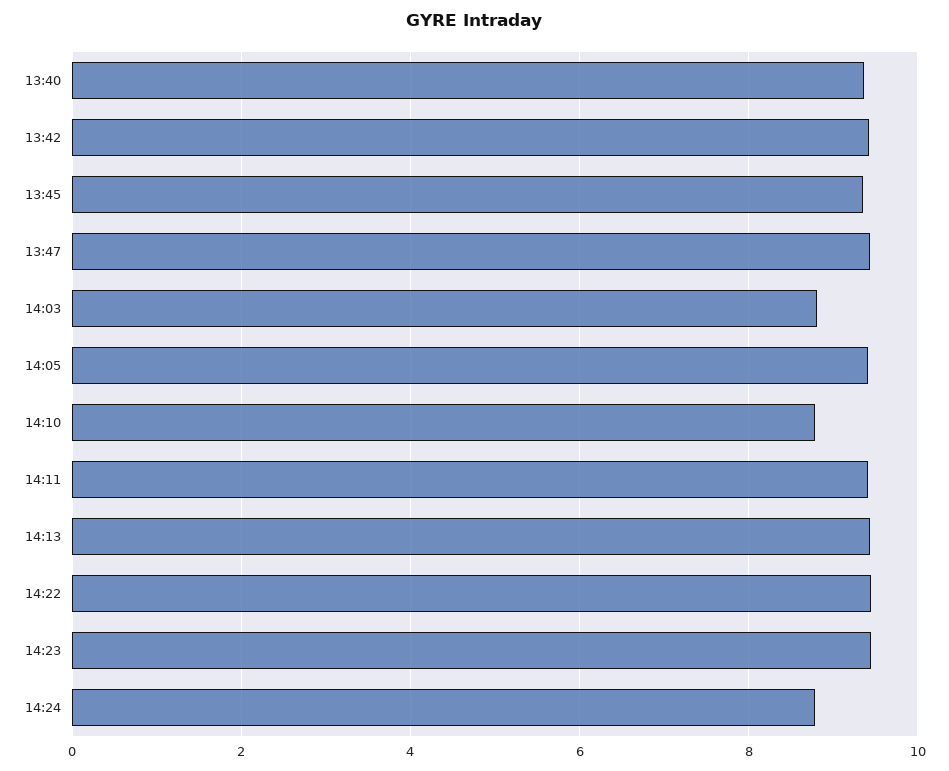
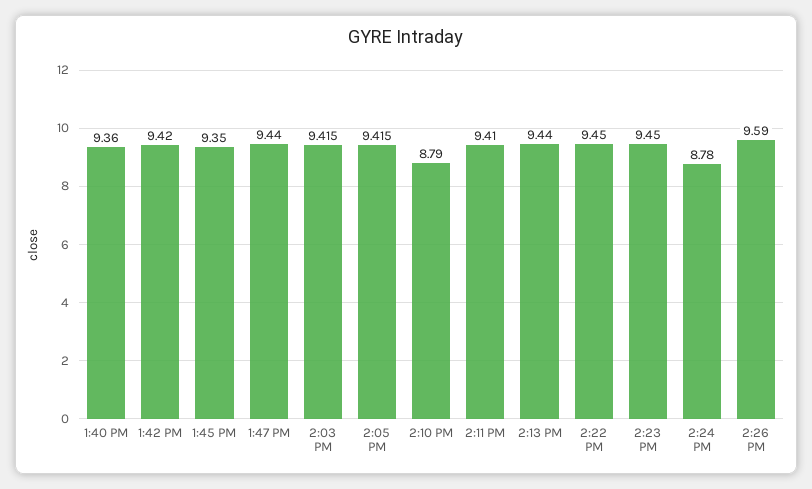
14:03: 8.8 -> 9.415
2:26 PM: none -> 9.59

